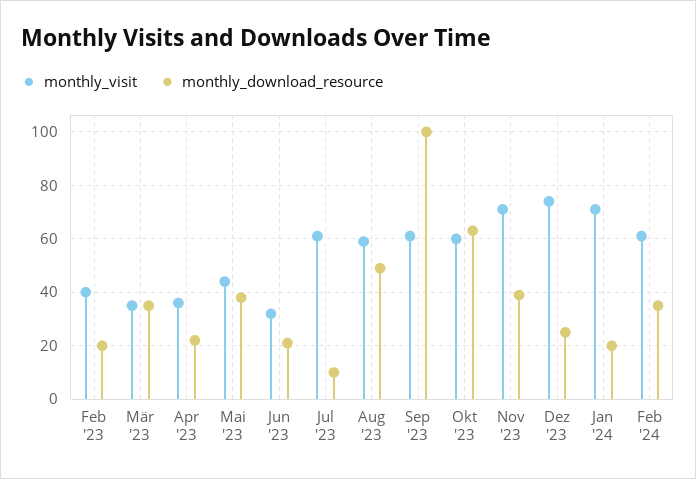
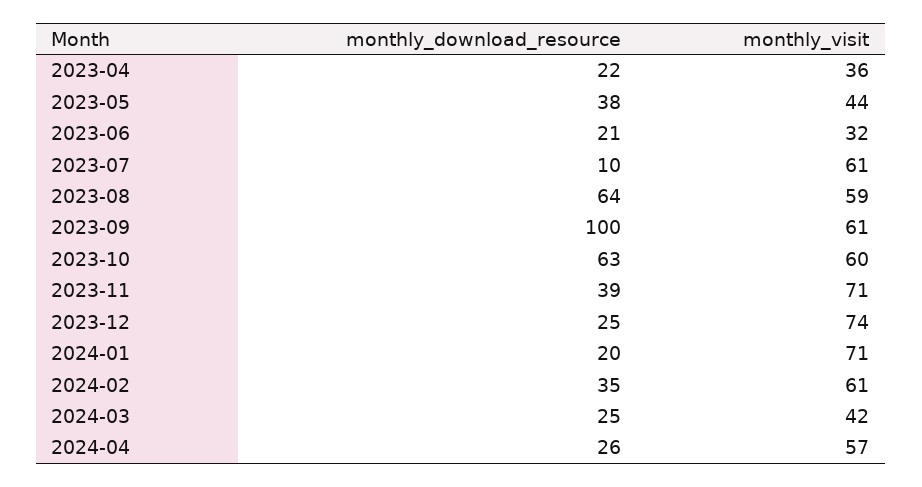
monthly_visit, Feb '23: 40 -> none
monthly_download_resource, Feb '23: 20 -> none
monthly_visit, Mär '23: 35 -> none
monthly_download_resource, Mär '23: 35 -> none
monthly_download_resource, Aug '23: 50 -> 64
monthly_download_resource, 2024-03: none -> 25
monthly_visit, 2024-03: none -> 42
monthly_download_resource, 2024-04: none -> 26
monthly_visit, 2024-04: none -> 57

